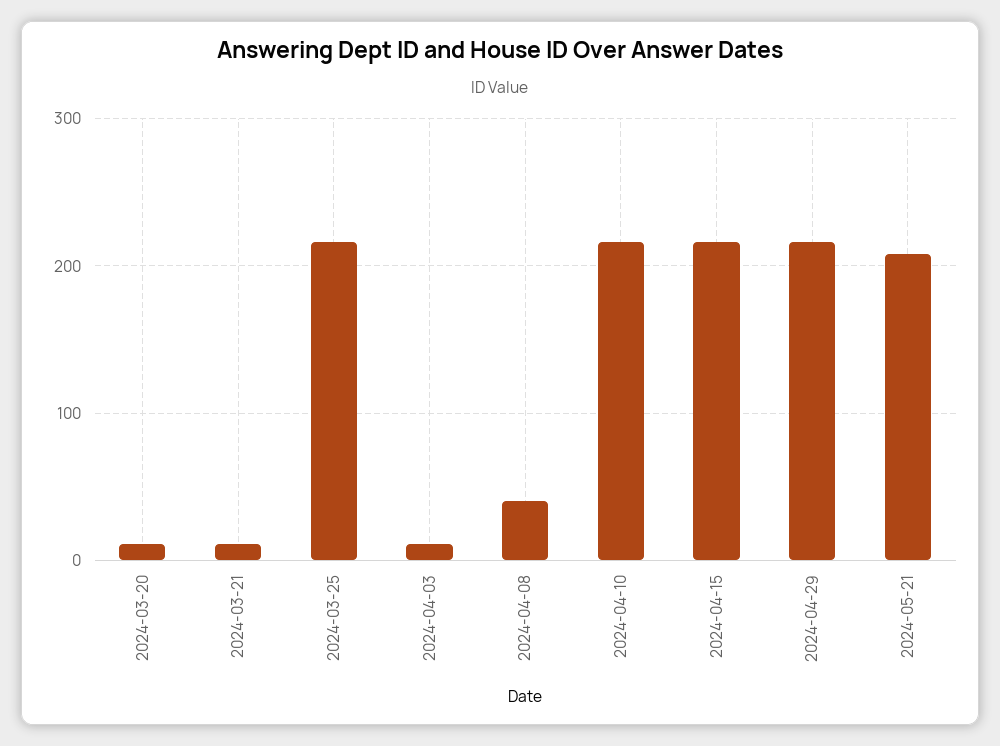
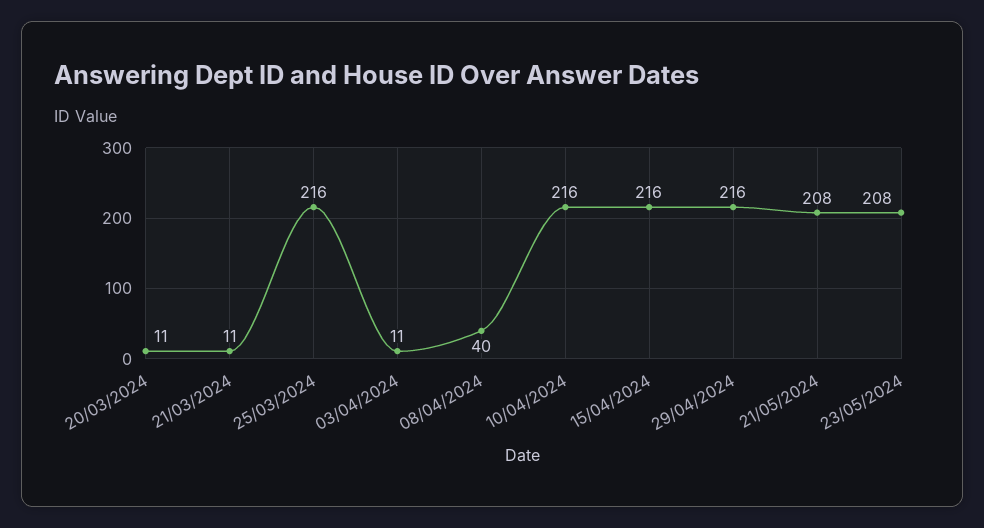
23/05/2024: none -> 208

